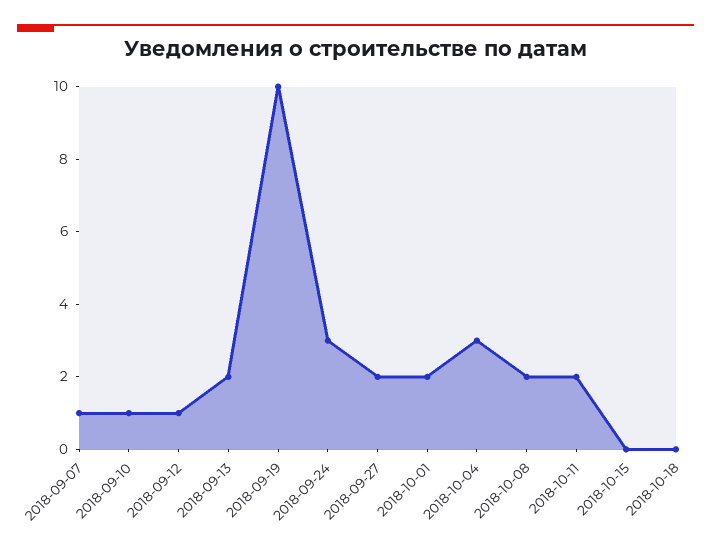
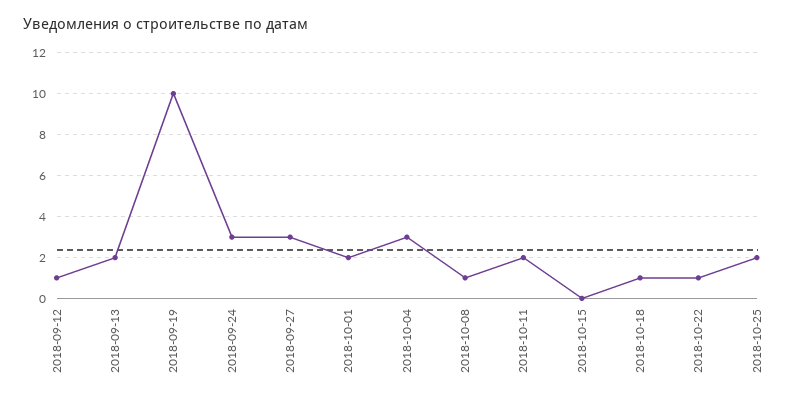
2018-09-07: 1 -> none
2018-09-10: 1 -> none
2018-09-27: 2 -> 3
2018-10-08: 2 -> 1
2018-10-18: 0 -> 1
2018-10-22: none -> 1
2018-10-25: none -> 2

